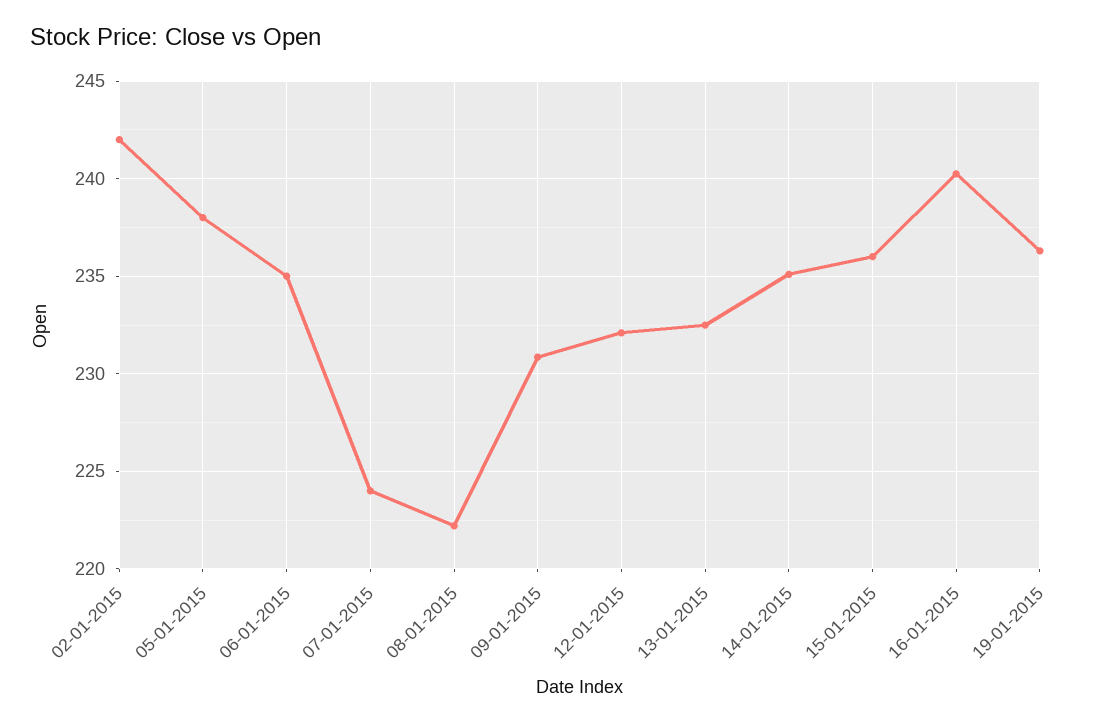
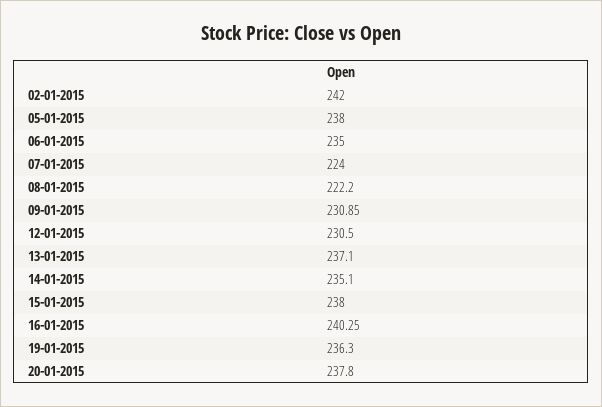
12-01-2015: 232 -> 230.5
13-01-2015: 232.5 -> 237.1
15-01-2015: 236 -> 238
20-01-2015: none -> 237.8

